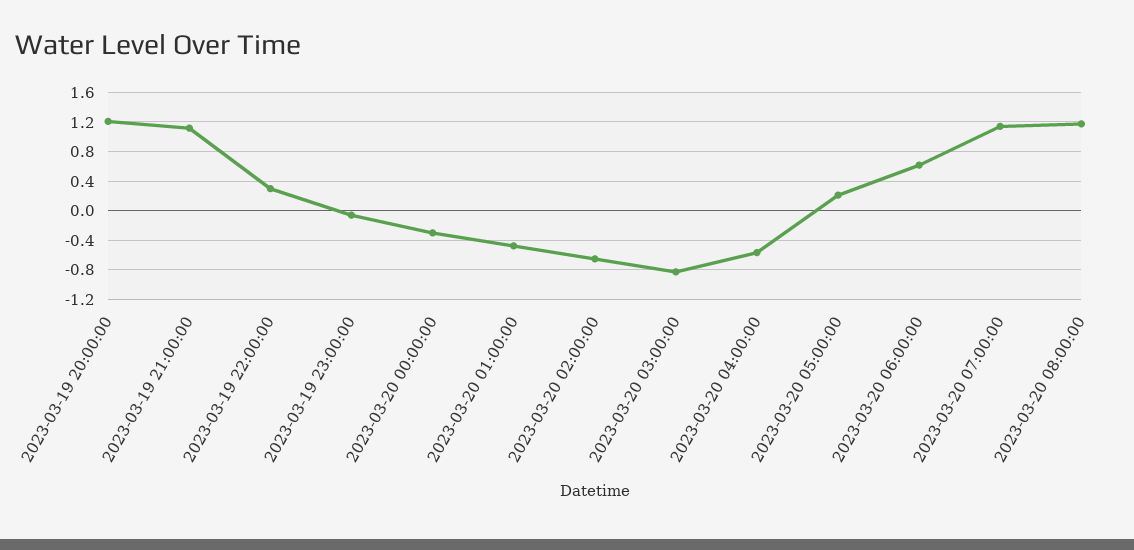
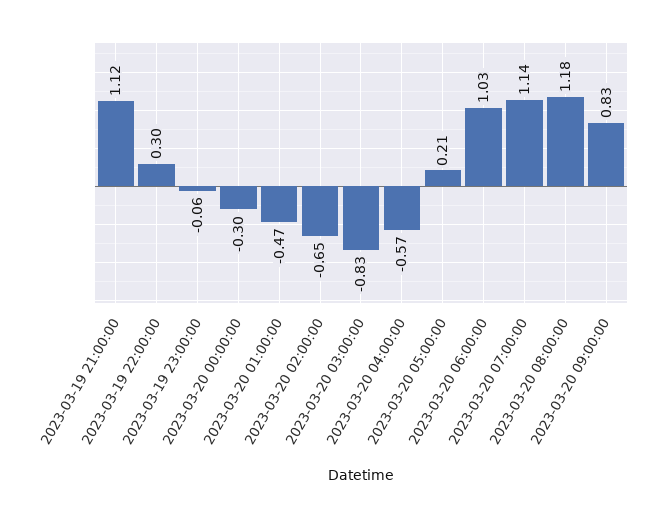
2023-03-19 20:00:00: 1.2 -> none
2023-03-20 06:00:00: 0.6 -> 1.03
2023-03-20 09:00:00: none -> 0.83

